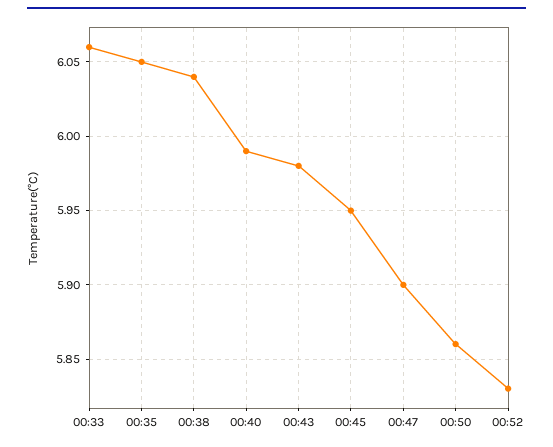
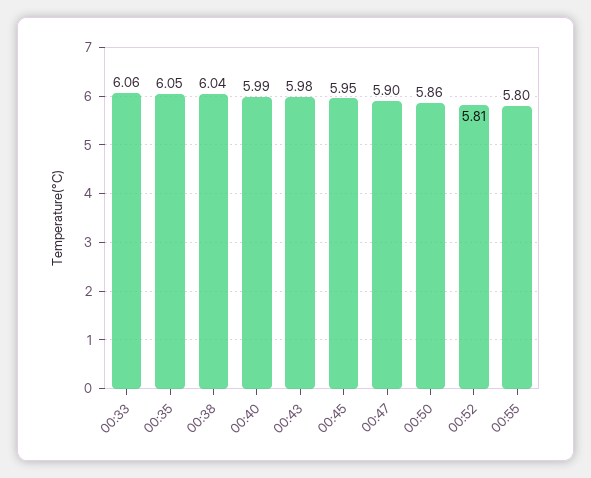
00:52: 5.83 -> 5.81
00:55: none -> 5.8

